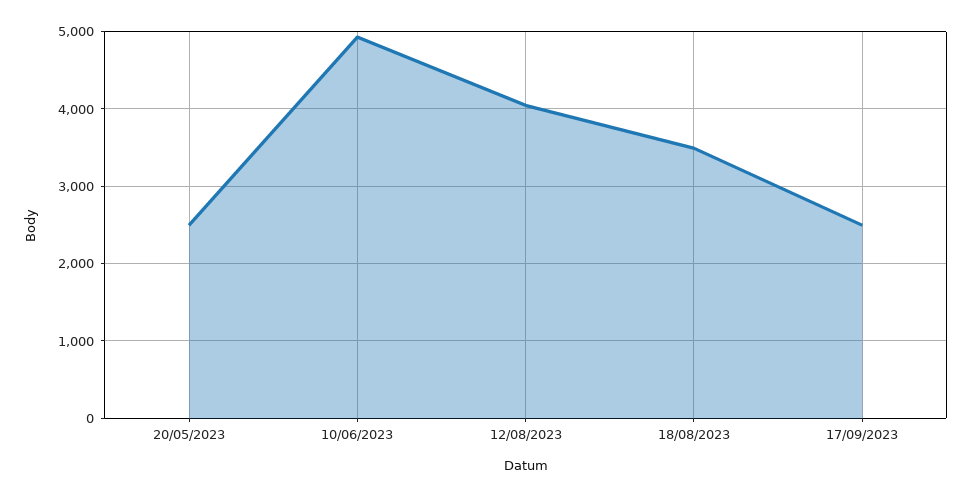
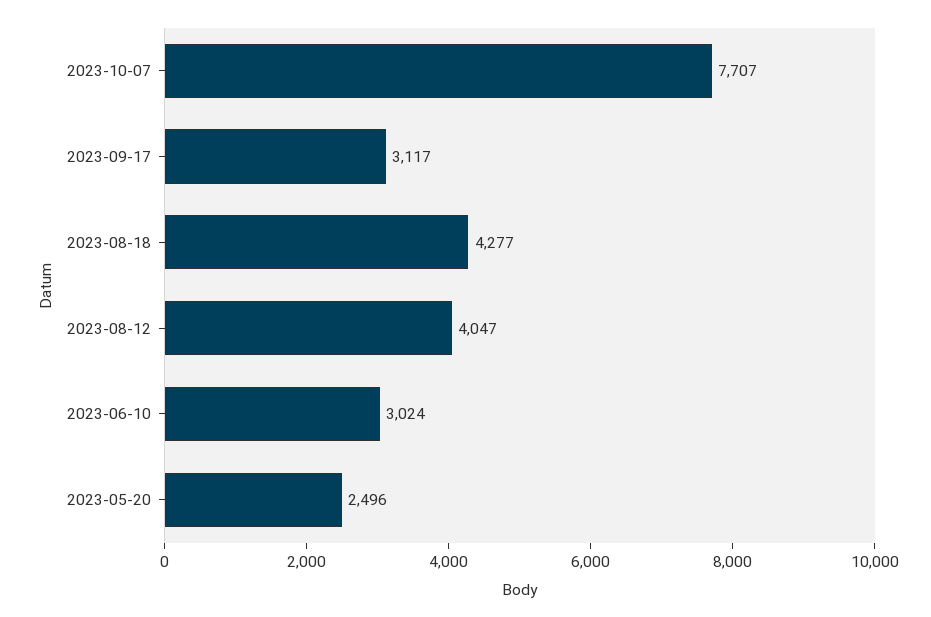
10/06/2023: 4900 -> 3024
18/08/2023: 3500 -> 4277
17/09/2023: 2500 -> 3117
2023-10-07: none -> 7707

